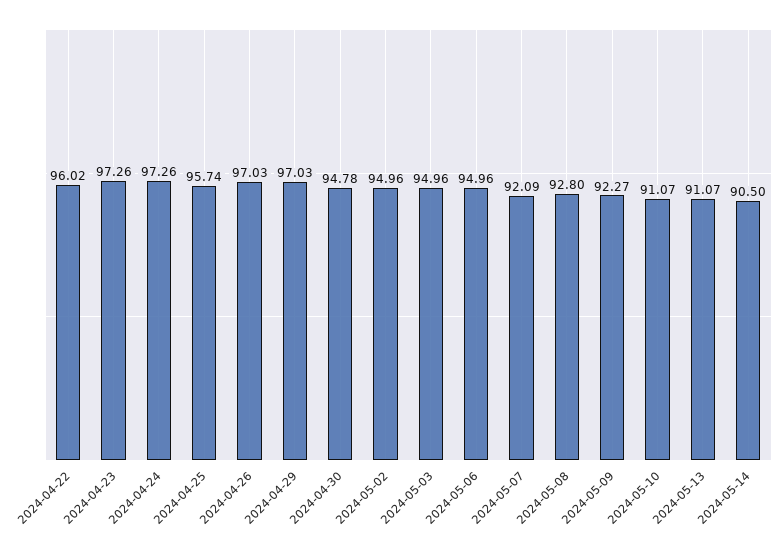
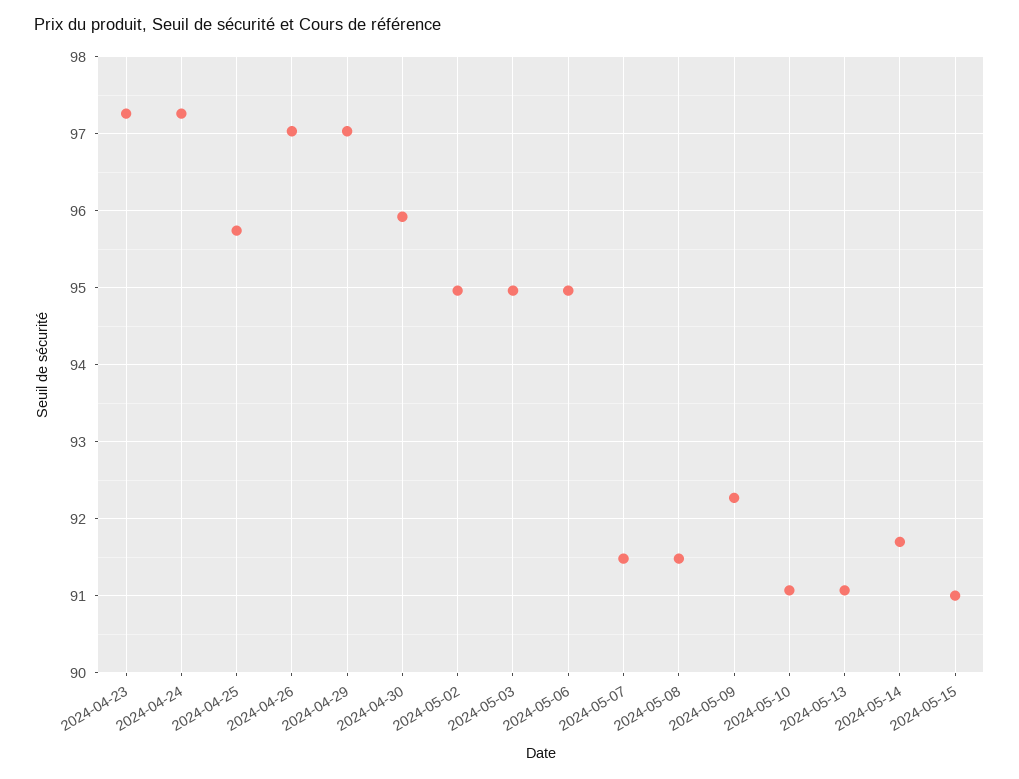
2024-04-22: 96.02 -> none
2024-04-30: 94.78 -> 95.9
2024-05-07: 92.09 -> 91.5
2024-05-08: 92.8 -> 91.5
2024-05-14: 90.5 -> 91.7
2024-05-15: none -> 91

